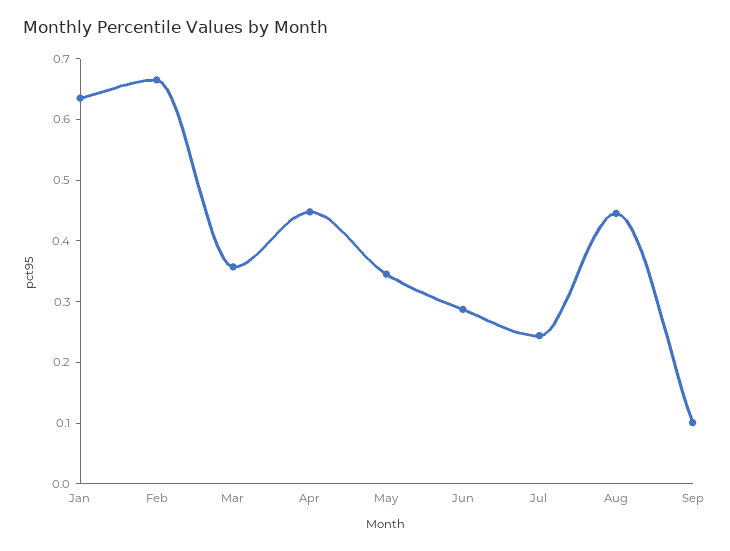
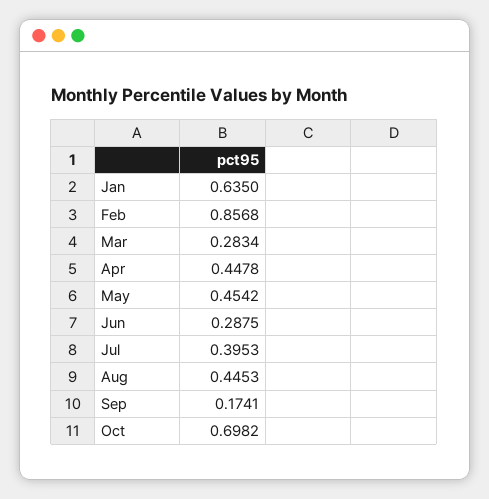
Feb: 0.66 -> 0.8568
Mar: 0.36 -> 0.2834
May: 0.34 -> 0.4542
Jul: 0.24 -> 0.3953
Sep: 0.1 -> 0.1741
Oct: none -> 0.6982

